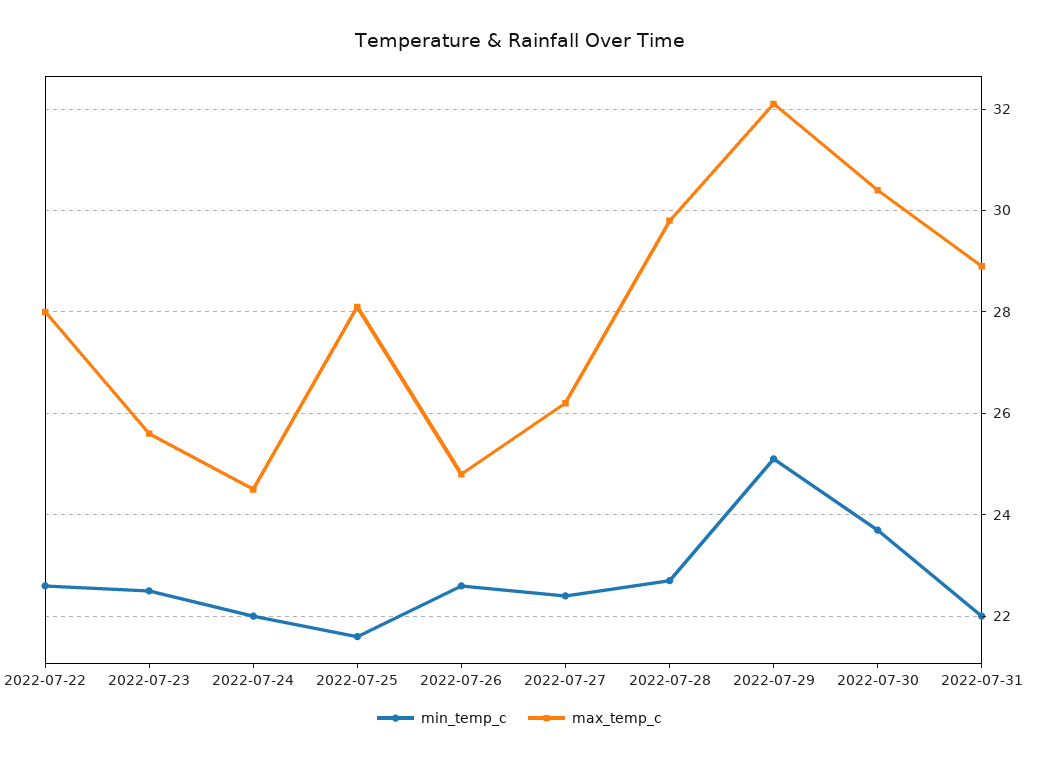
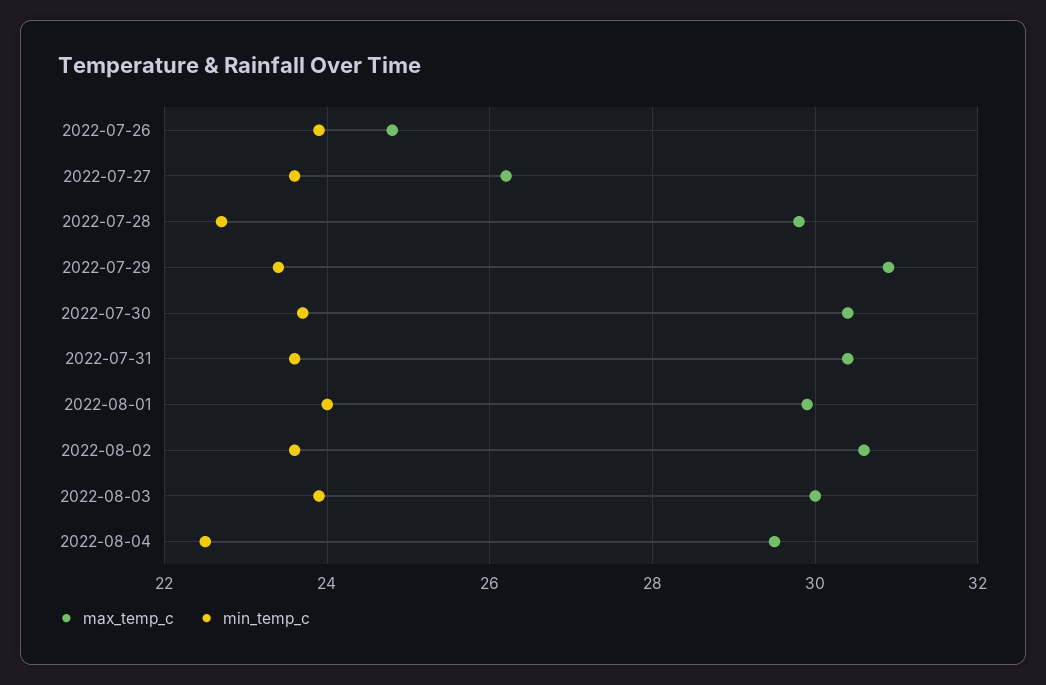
min_temp_c, 2022-07-22: 22.5 -> none
max_temp_c, 2022-07-22: 28 -> none
min_temp_c, 2022-07-23: 22.5 -> none
max_temp_c, 2022-07-23: 25.5 -> none
min_temp_c, 2022-07-24: 22 -> none
max_temp_c, 2022-07-24: 24.5 -> none
min_temp_c, 2022-07-25: 21.5 -> none
max_temp_c, 2022-07-25: 28 -> none
min_temp_c, 2022-07-26: 22.5 -> 24
min_temp_c, 2022-07-27: 22.5 -> 23.5
min_temp_c, 2022-07-29: 25 -> 23.5
max_temp_c, 2022-07-29: 32 -> 31
min_temp_c, 2022-07-31: 22 -> 23.5
max_temp_c, 2022-07-31: 29 -> 30.5
max_temp_c, 2022-08-01: none -> 30
min_temp_c, 2022-08-01: none -> 24
max_temp_c, 2022-08-02: none -> 30.5
min_temp_c, 2022-08-02: none -> 23.5
max_temp_c, 2022-08-03: none -> 30
min_temp_c, 2022-08-03: none -> 24
max_temp_c, 2022-08-04: none -> 29.5
min_temp_c, 2022-08-04: none -> 22.5

